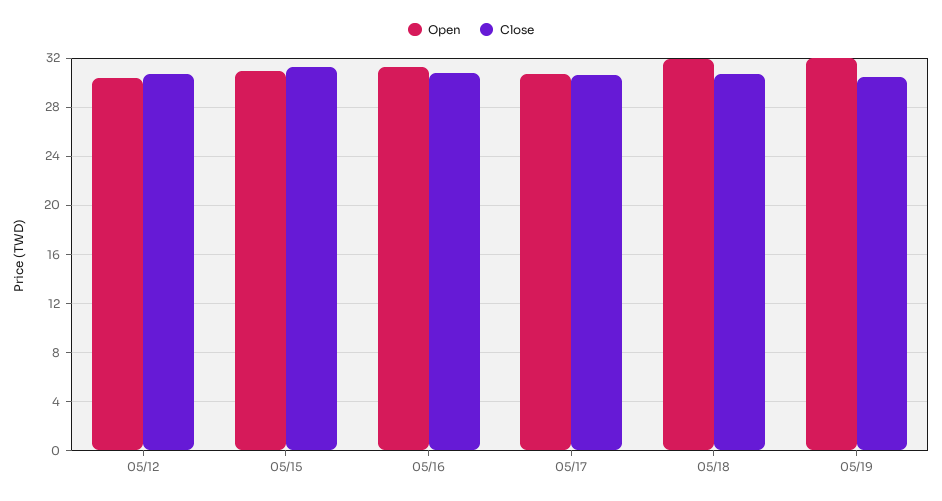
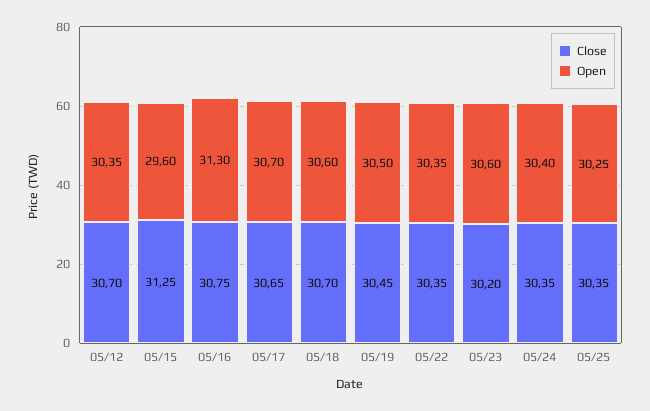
Open, 05/15: 31 -> 29.6
Open, 05/18: 32 -> 30.6
Open, 05/19: 32 -> 30.5
Close, 05/22: none -> 30.35
Open, 05/22: none -> 30.35
Close, 05/23: none -> 30.2
Open, 05/23: none -> 30.6
Close, 05/24: none -> 30.35
Open, 05/24: none -> 30.4
Close, 05/25: none -> 30.35
Open, 05/25: none -> 30.25

